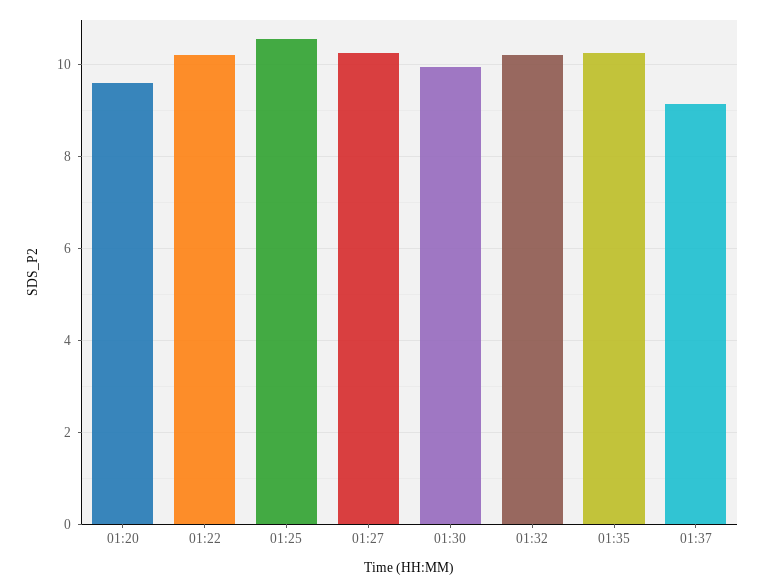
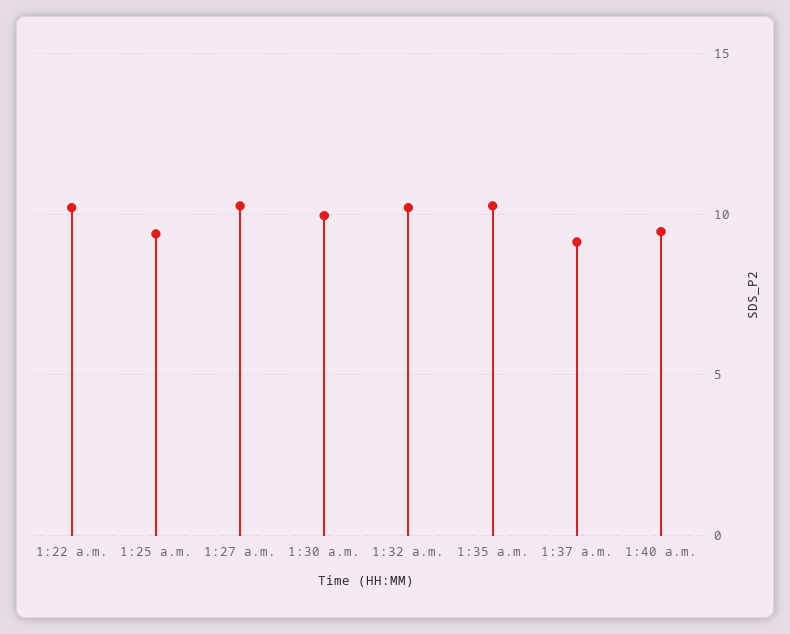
01:20: 9.6 -> none
01:25: 10.6 -> 9.5
1:40 a.m.: none -> 9.5

